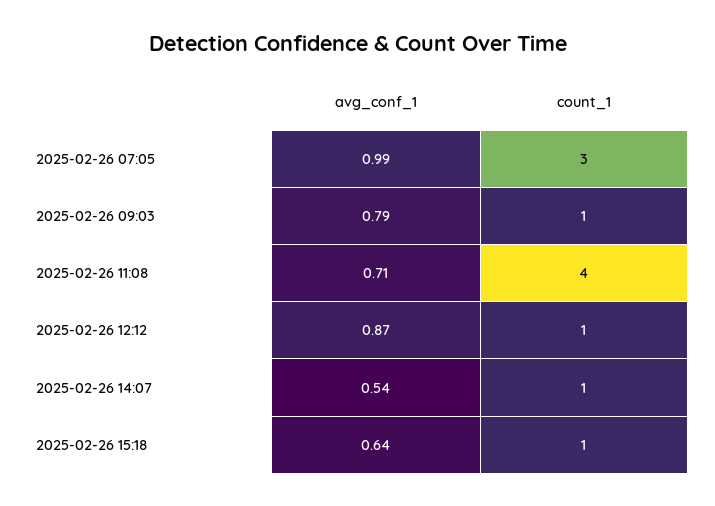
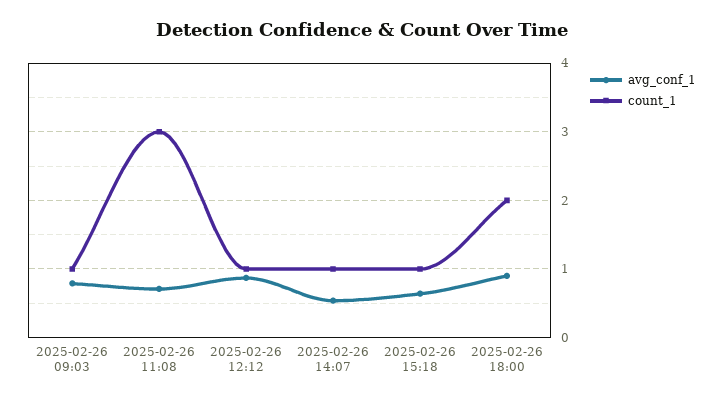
avg_conf_1, 2025-02-26 07:05: 0.99 -> none
count_1, 2025-02-26 07:05: 3 -> none
count_1, 2025-02-26 11:08: 4 -> 3
avg_conf_1, 2025-02-26 18:00: none -> 0.9
count_1, 2025-02-26 18:00: none -> 2

